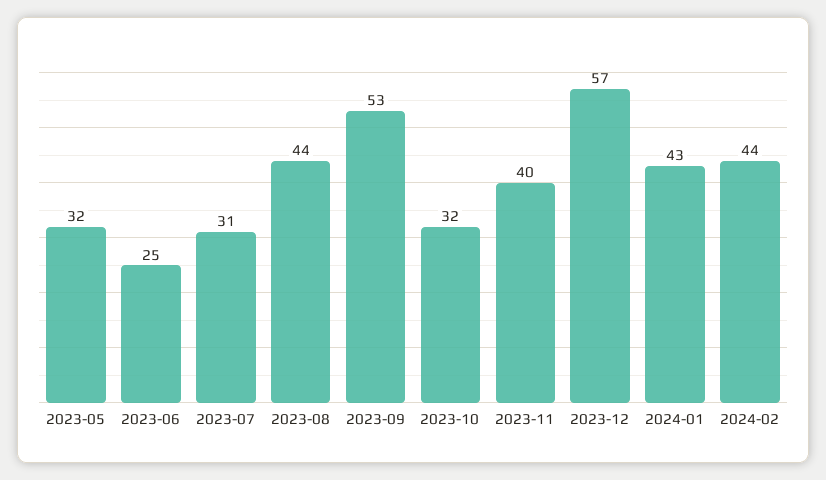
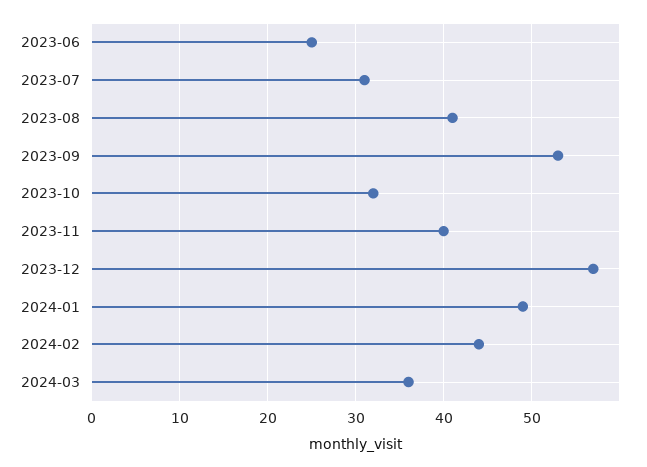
2023-05: 32 -> none
2023-08: 44 -> 41
2024-01: 43 -> 49
2024-03: none -> 36

